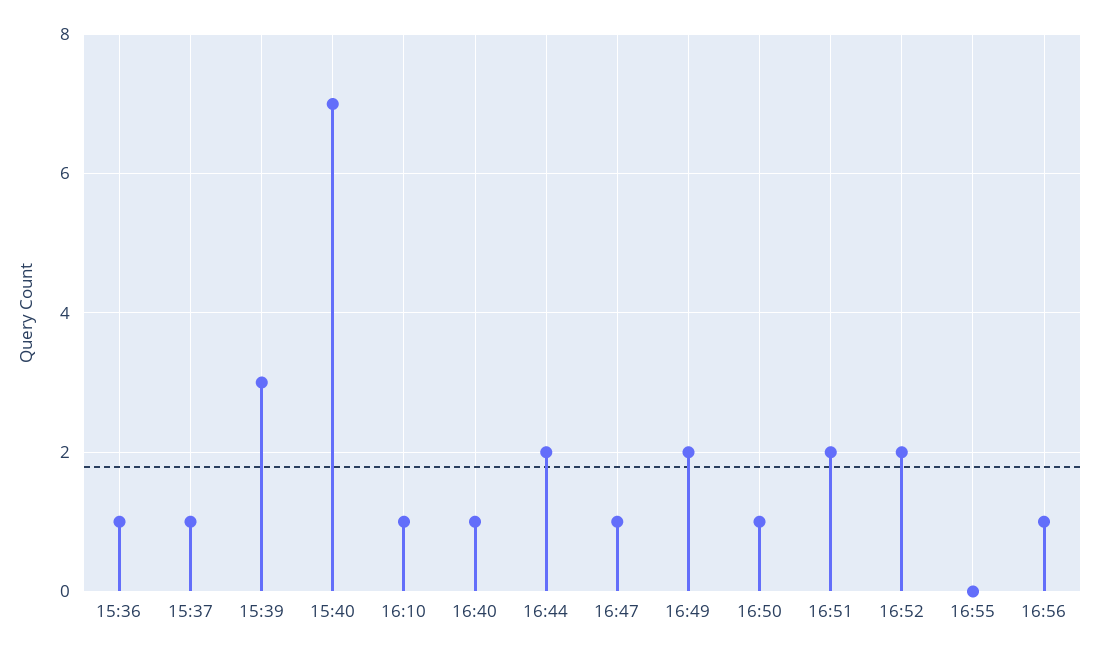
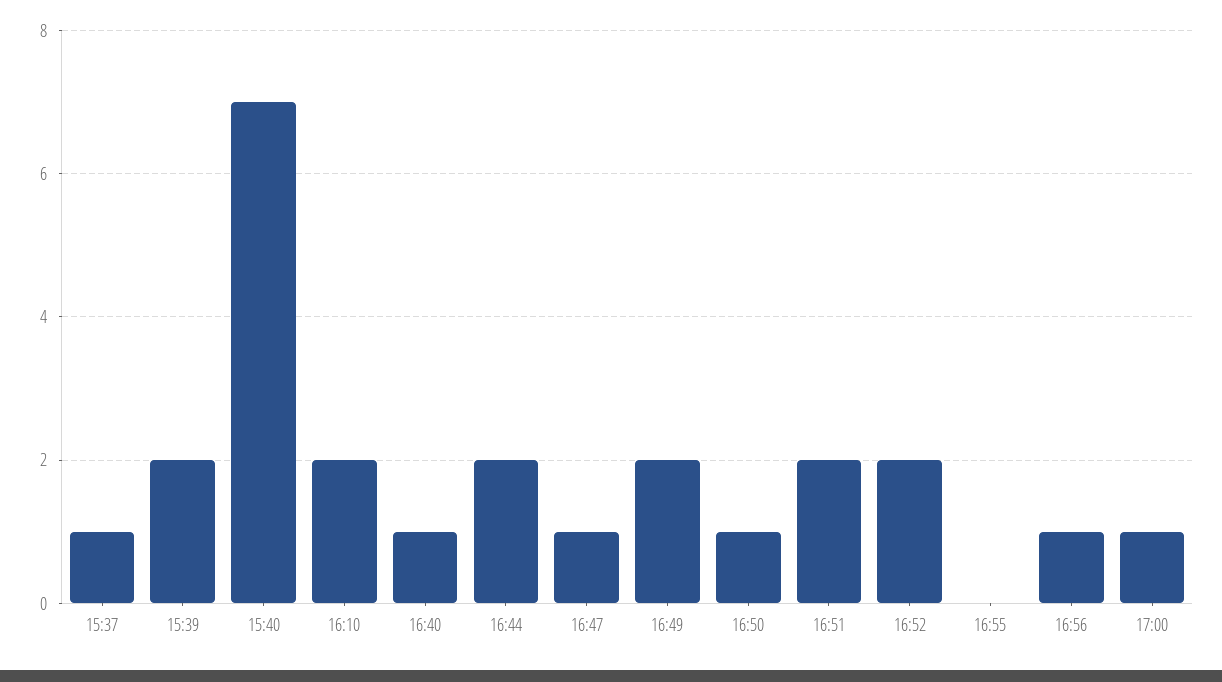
15:36: 1 -> none
15:39: 3 -> 2
16:10: 1 -> 2
17:00: none -> 1

